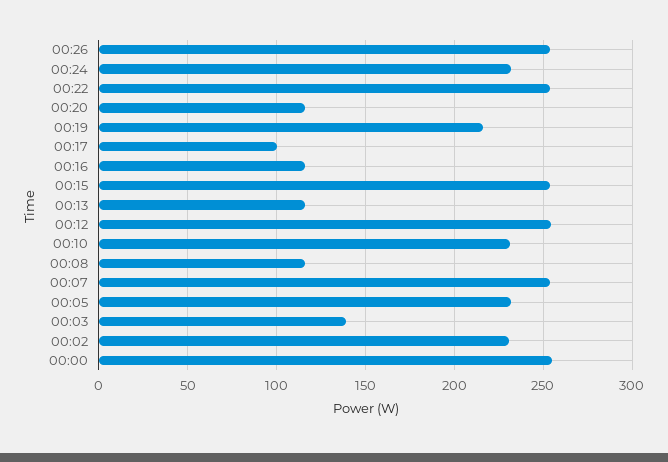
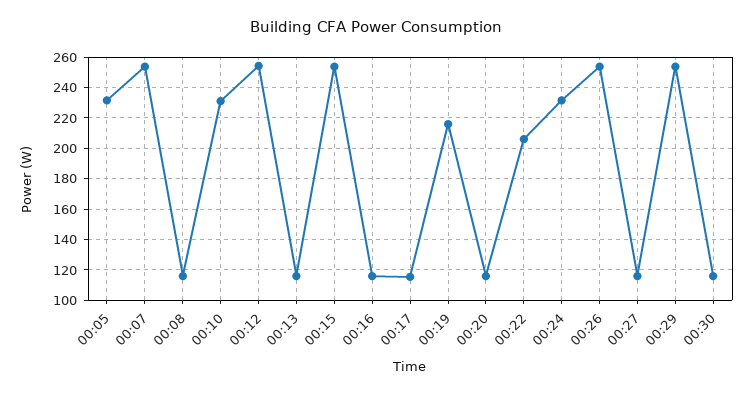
00:22: 255 -> 205
00:17: 100 -> 115
00:03: 140 -> none
00:02: 230 -> none
00:00: 255 -> none
00:27: none -> 115
00:29: none -> 255
00:30: none -> 115

